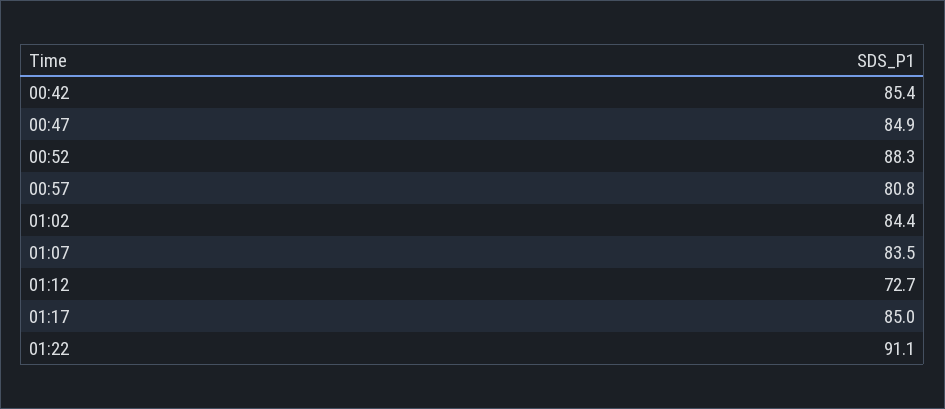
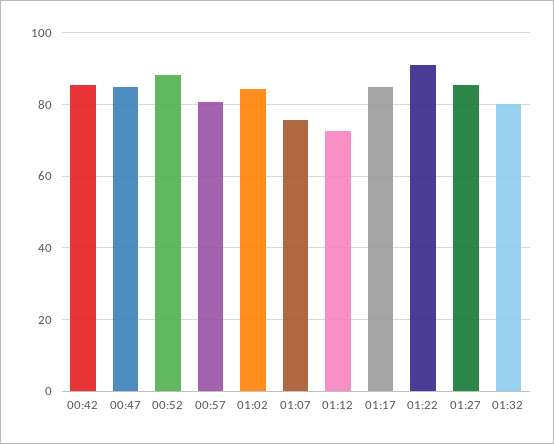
01:07: 83.5 -> 76
01:27: none -> 86
01:32: none -> 80

